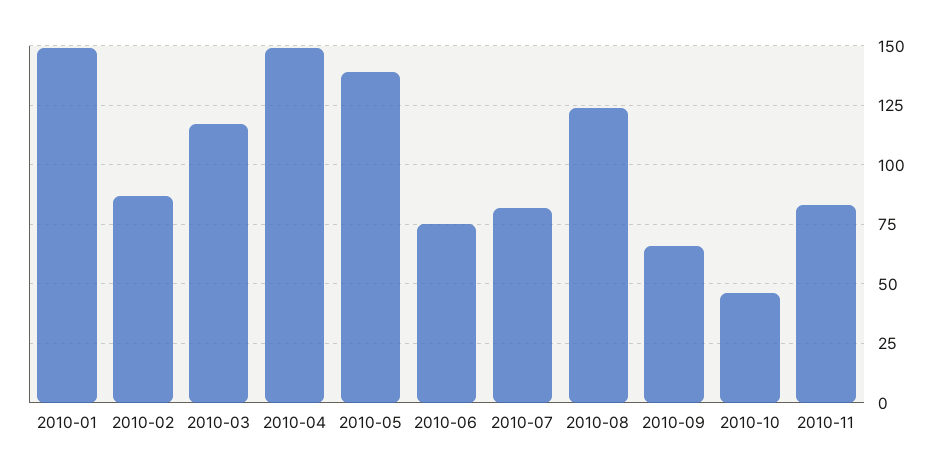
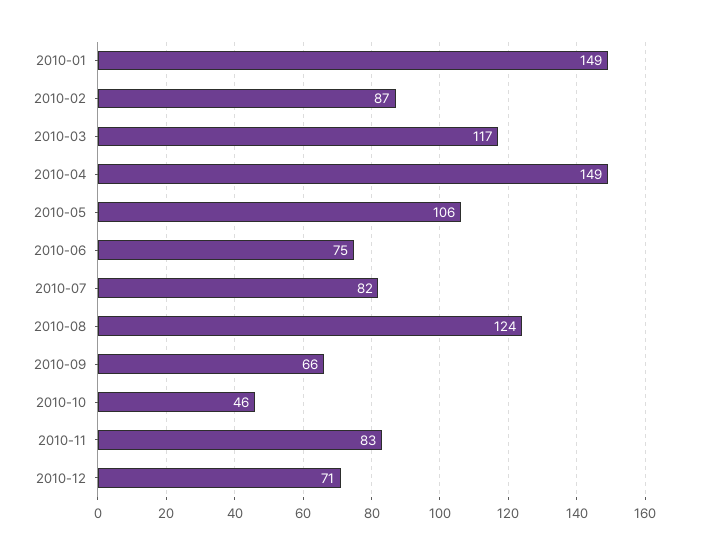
2010-05: 140 -> 106
2010-12: none -> 71

